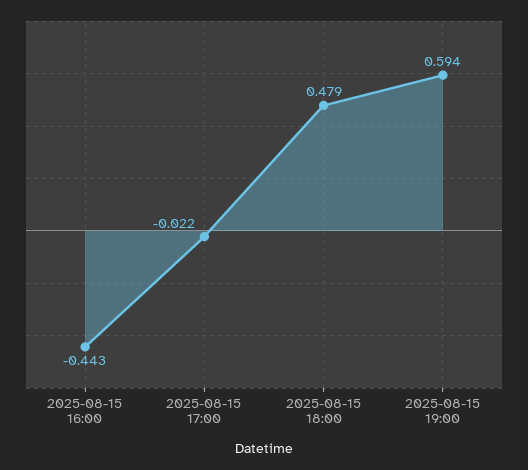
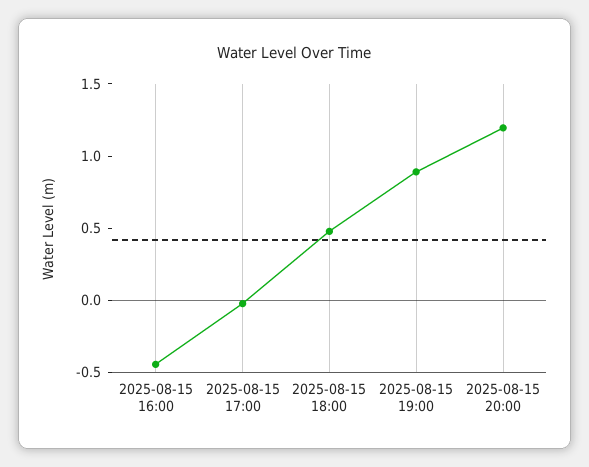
2025-08-15 19:00: 0.594 -> 0.9
2025-08-15 20:00: none -> 1.2

